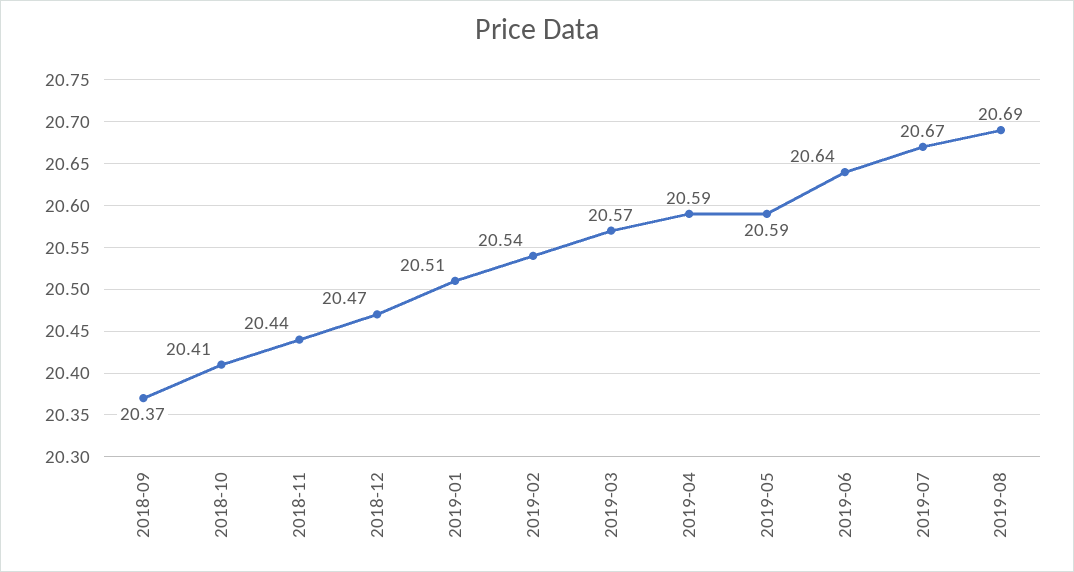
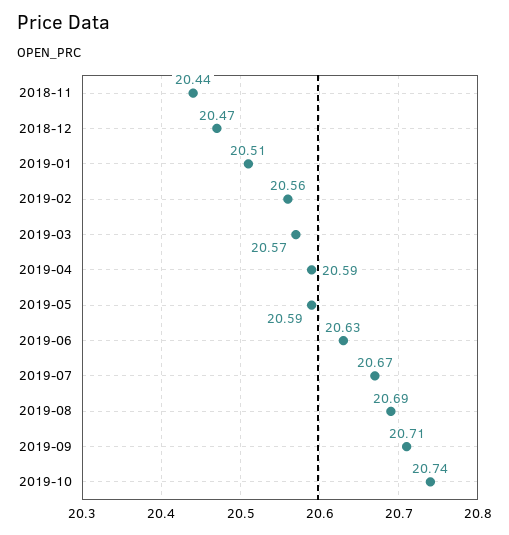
2018-09: 20.37 -> none
2018-10: 20.41 -> none
2019-02: 20.54 -> 20.56
2019-06: 20.64 -> 20.63
2019-09: none -> 20.71
2019-10: none -> 20.74

